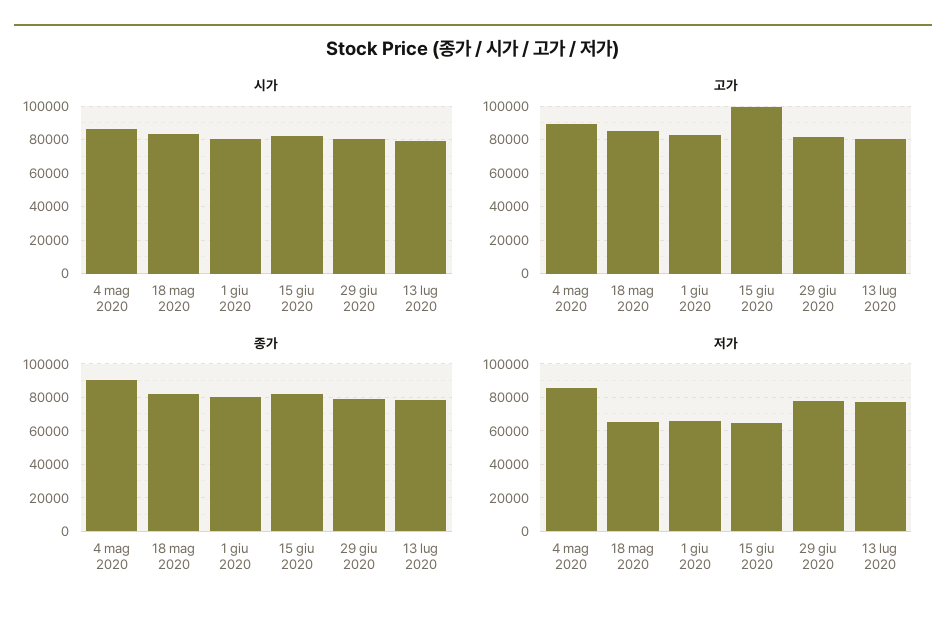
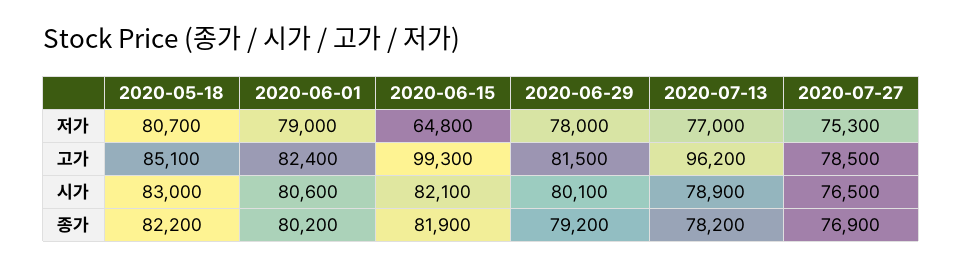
시가, 4 mag 2020: 85000 -> none
고가, 4 mag 2020: 90000 -> none
고가, 13 lug 2020: 80000 -> 96200
종가, 4 mag 2020: 90000 -> none
저가, 4 mag 2020: 85000 -> none
저가, 18 mag 2020: 65000 -> 80700
저가, 1 giu 2020: 65000 -> 79000
저가, 2020-07-27: none -> 75300
고가, 2020-07-27: none -> 78500
시가, 2020-07-27: none -> 76500
종가, 2020-07-27: none -> 76900

